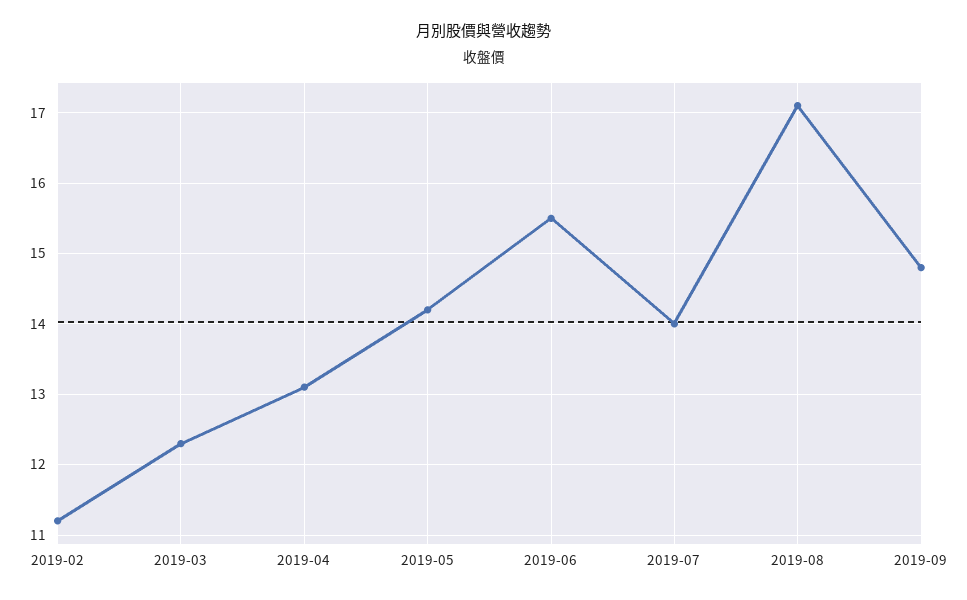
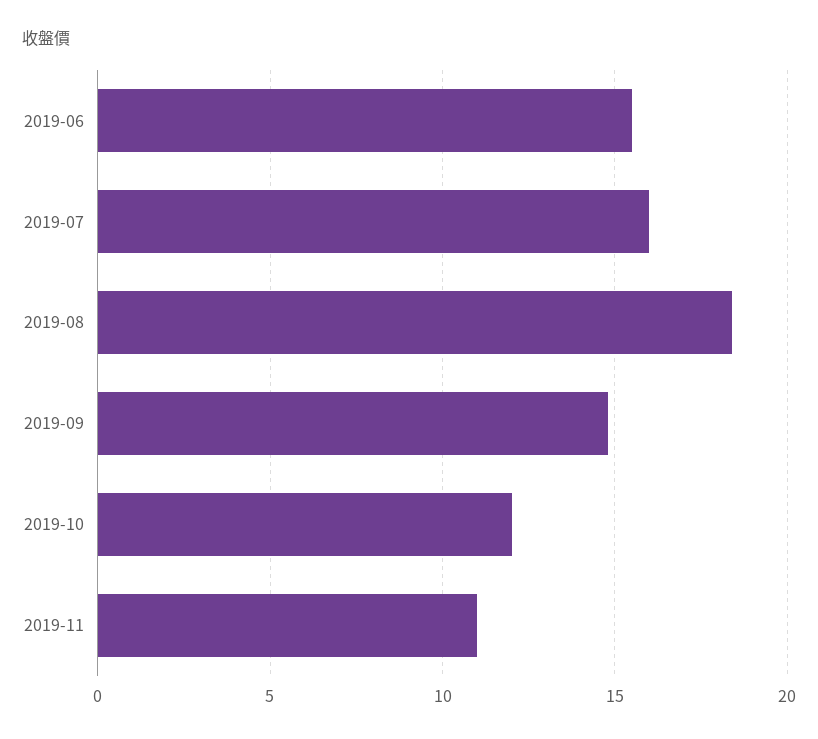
2019-02: 11.2 -> none
2019-03: 12.3 -> none
2019-04: 13.1 -> none
2019-05: 14.2 -> none
2019-07: 14 -> 16
2019-08: 17.1 -> 18.5
2019-10: none -> 12
2019-11: none -> 11

